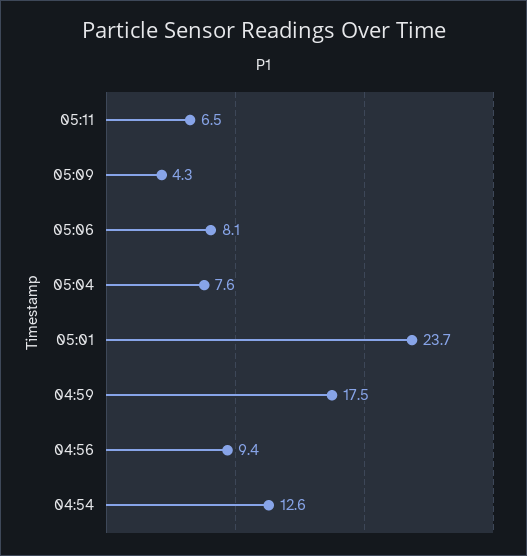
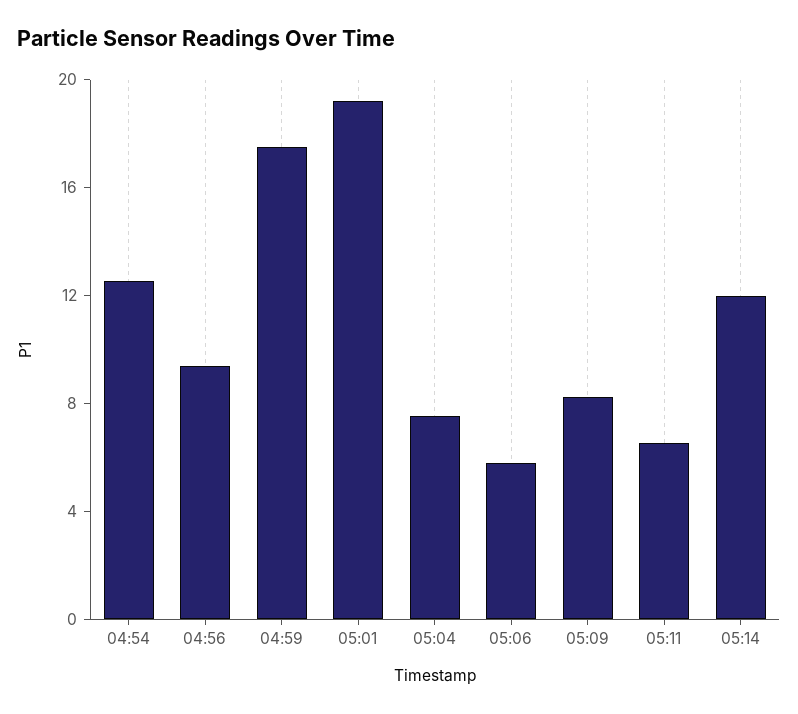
05:09: 4.3 -> 8
05:06: 8.1 -> 6
05:01: 23.7 -> 19
05:14: none -> 12

